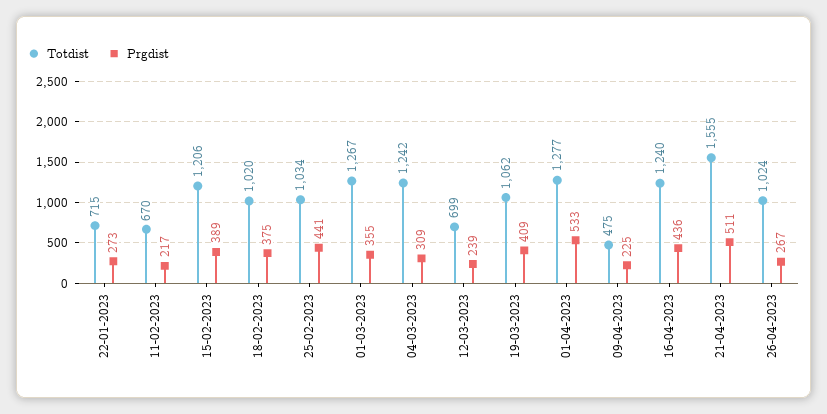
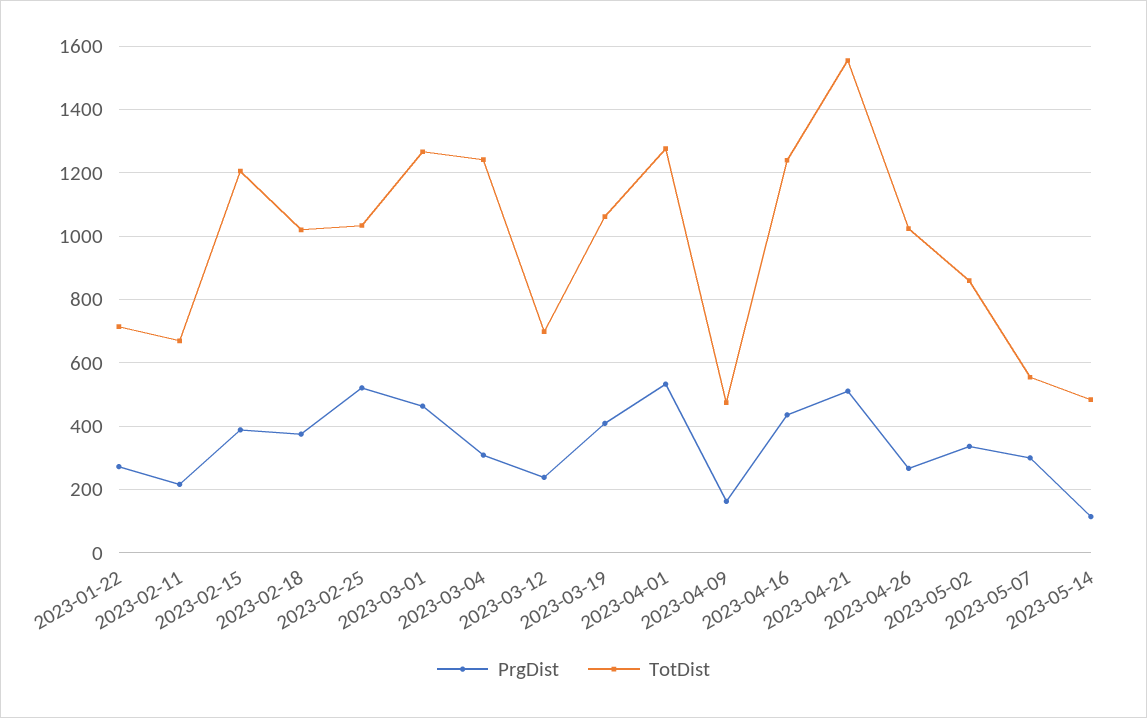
Prgdist, 25-02-2023: 441 -> 520
Prgdist, 01-03-2023: 355 -> 460
Prgdist, 09-04-2023: 225 -> 160
Prgdist, 2023-05-02: none -> 340
Totdist, 2023-05-02: none -> 860
Prgdist, 2023-05-07: none -> 300
Totdist, 2023-05-07: none -> 560
Prgdist, 2023-05-14: none -> 120
Totdist, 2023-05-14: none -> 480

